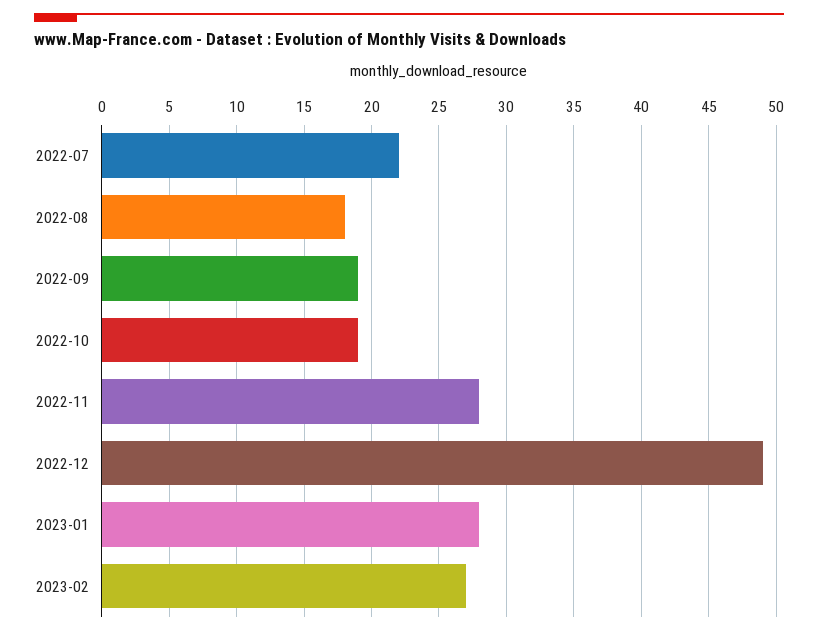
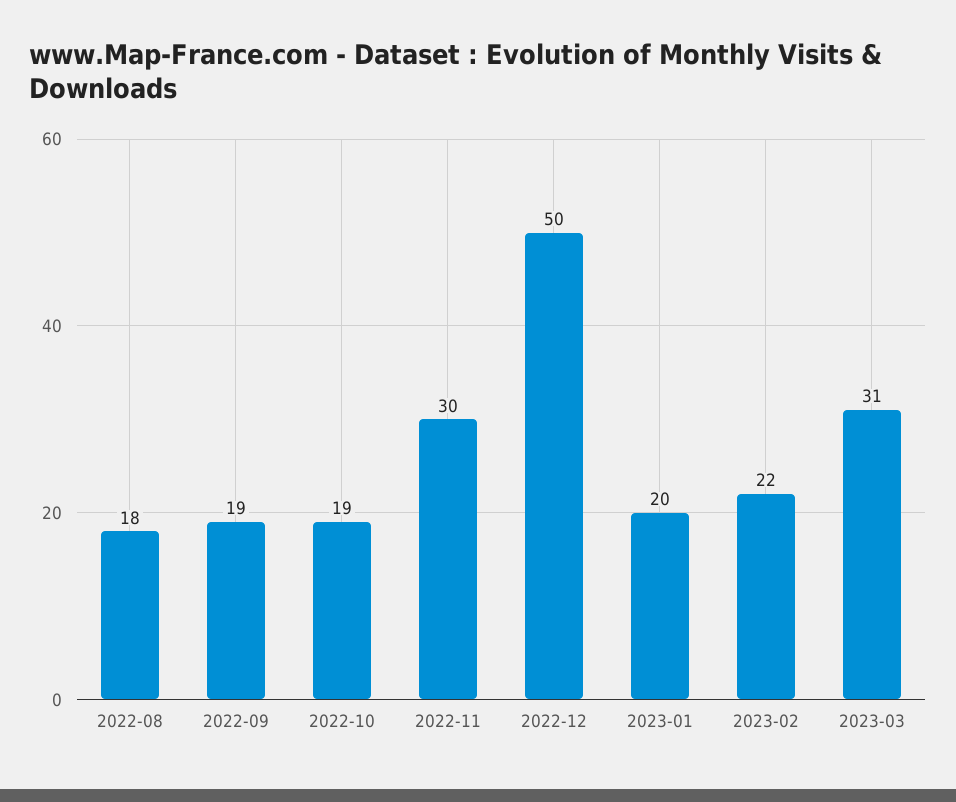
2022-07: 22 -> none
2022-11: 28 -> 30
2022-12: 49 -> 50
2023-01: 28 -> 20
2023-02: 27 -> 22
2023-03: none -> 31

